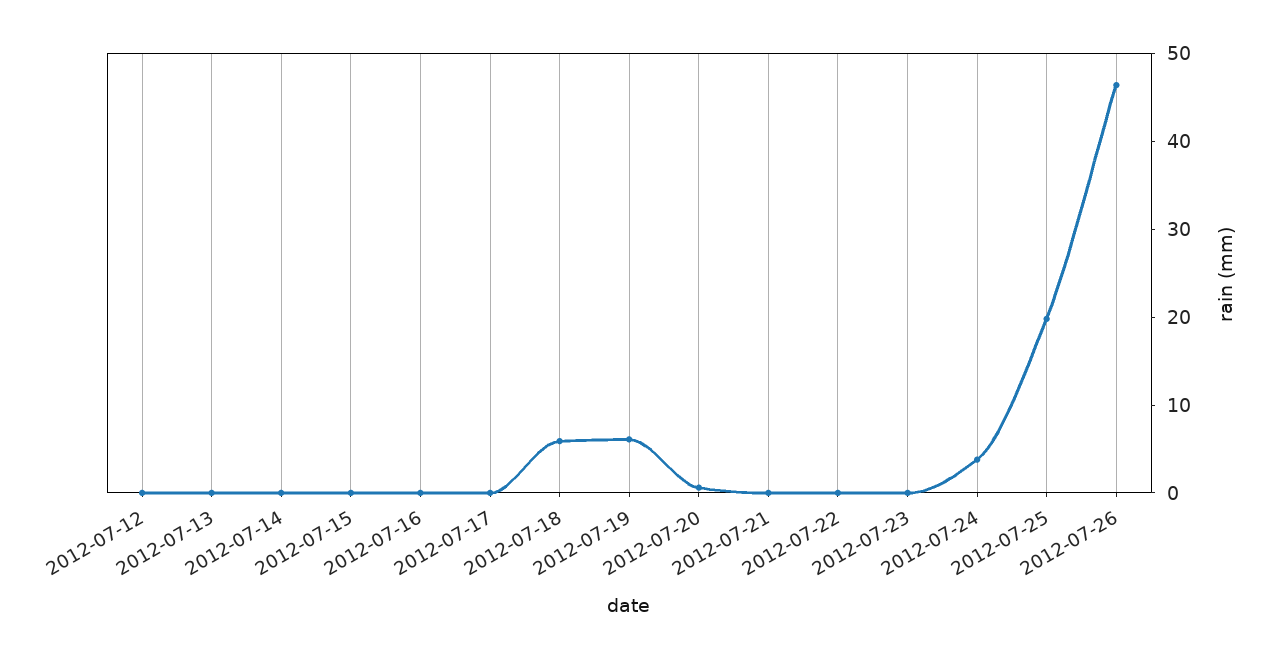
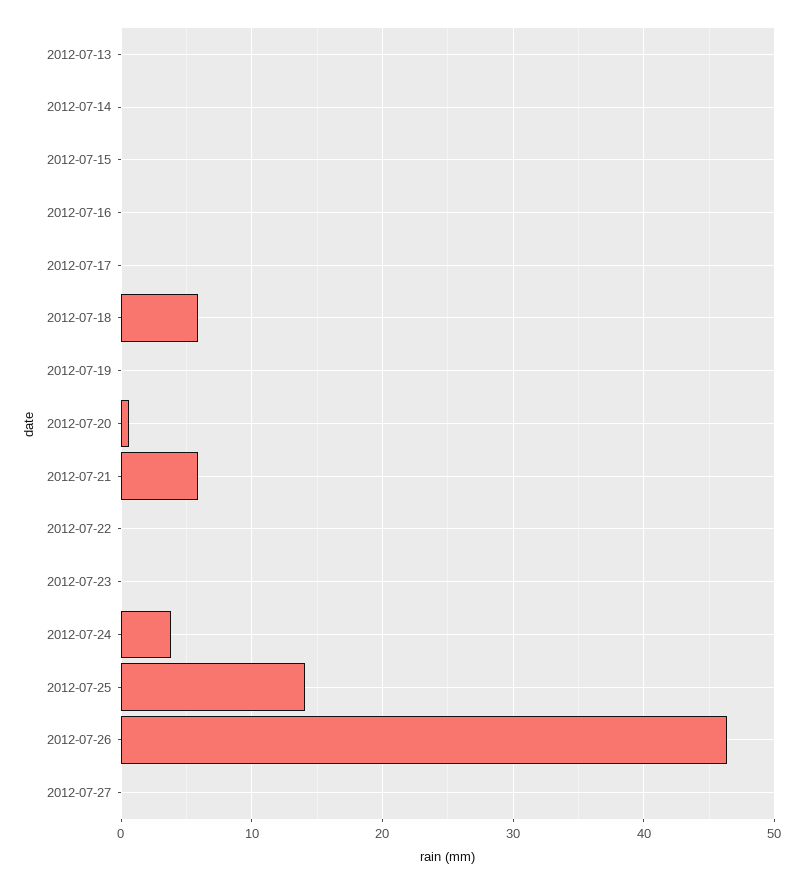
2012-07-12: 0 -> none
2012-07-19: 6 -> 0
2012-07-21: 0 -> 6
2012-07-25: 20 -> 14
2012-07-27: none -> 0

